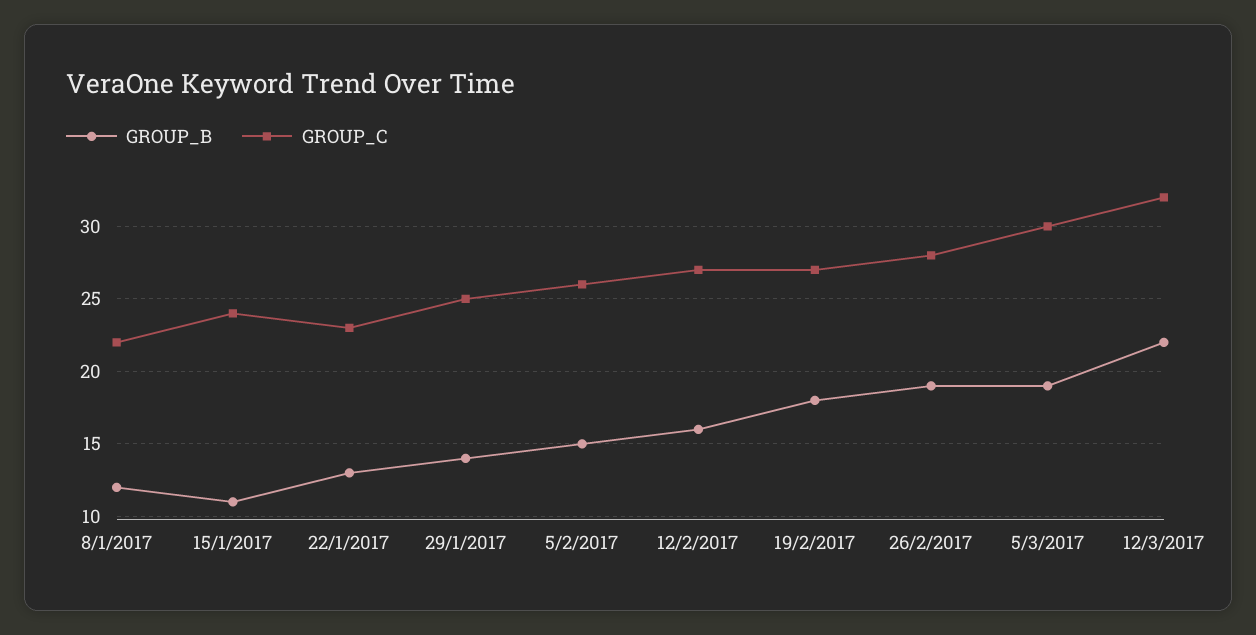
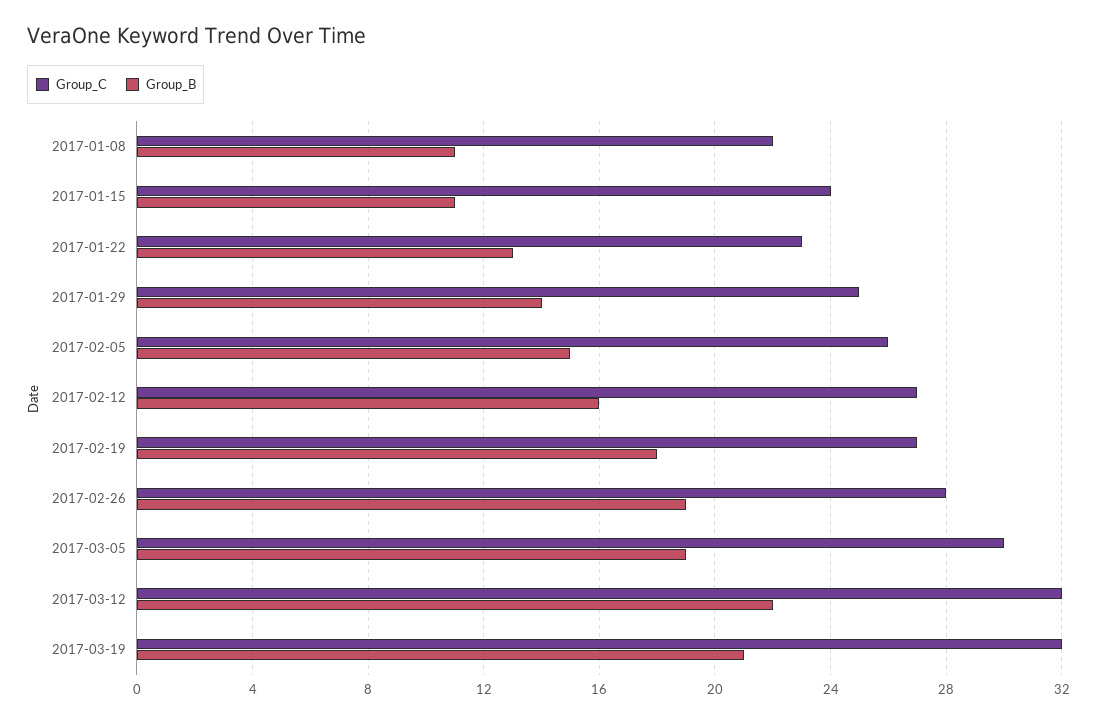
GROUP_B, 8/1/2017: 12 -> 11
GROUP_C, 2017-03-19: none -> 32
GROUP_B, 2017-03-19: none -> 21

